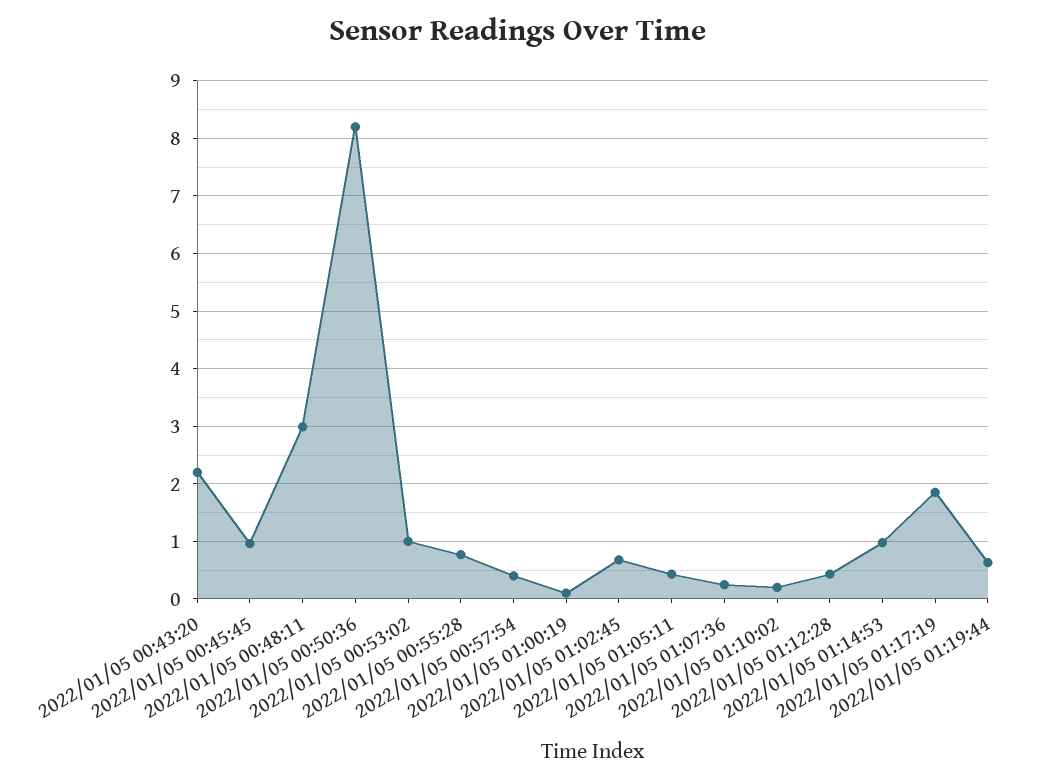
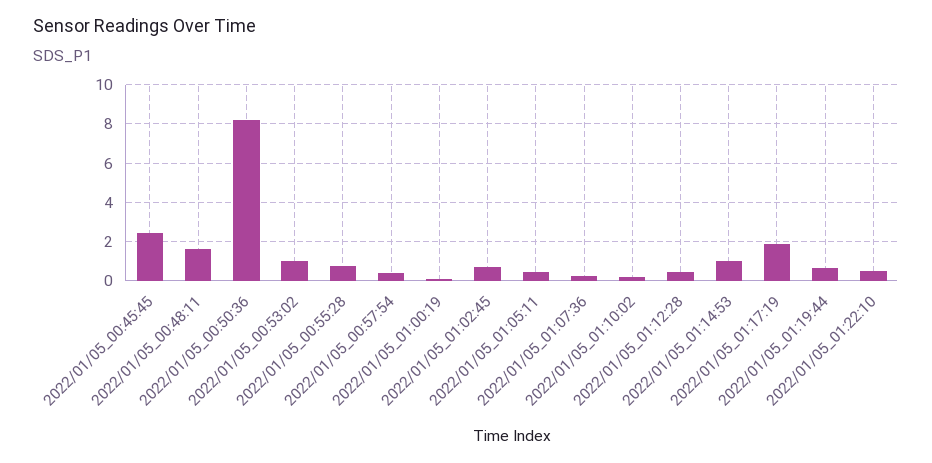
2022/01/05 00:43:20: 2.2 -> none
2022/01/05 00:45:45: 1 -> 2.5
2022/01/05 00:48:11: 3 -> 1.5
2022/01/05_01:22:10: none -> 0.5

